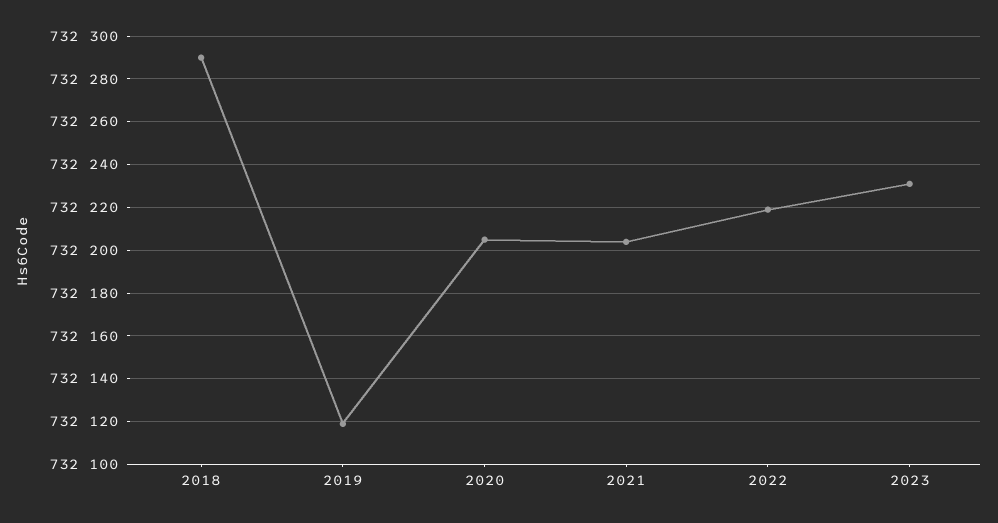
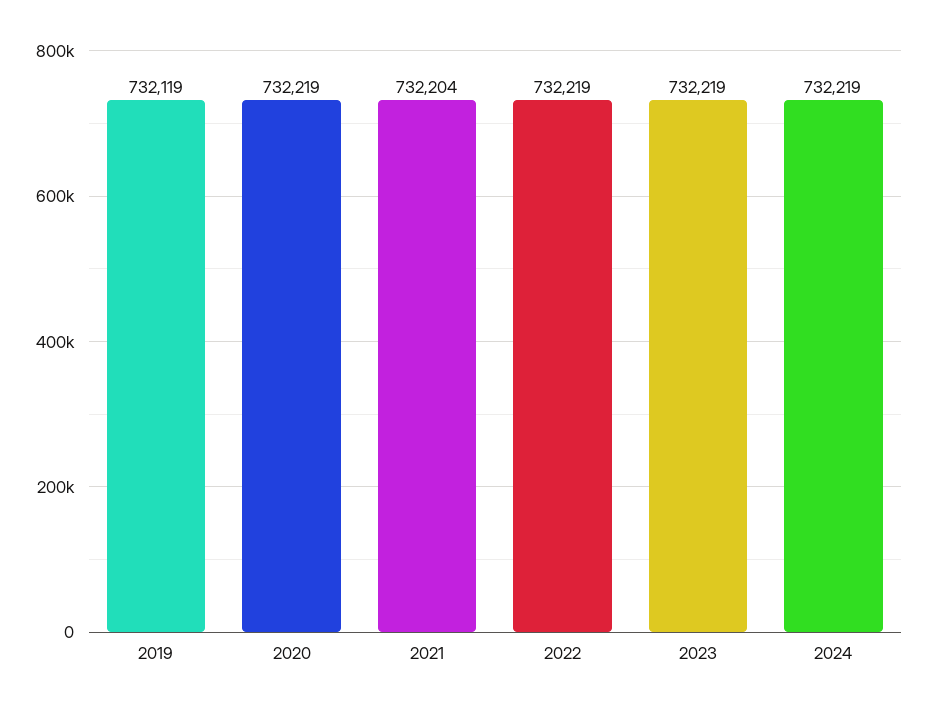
2018: 732290 -> none
2020: 732205 -> 732219
2023: 732230 -> 732219
2024: none -> 732219

